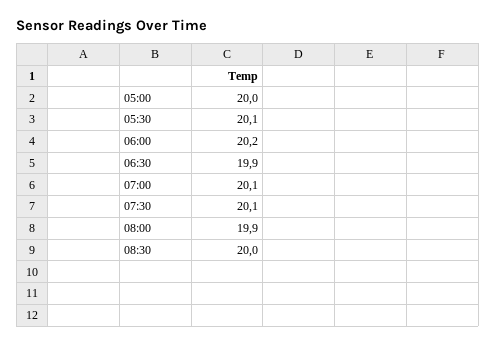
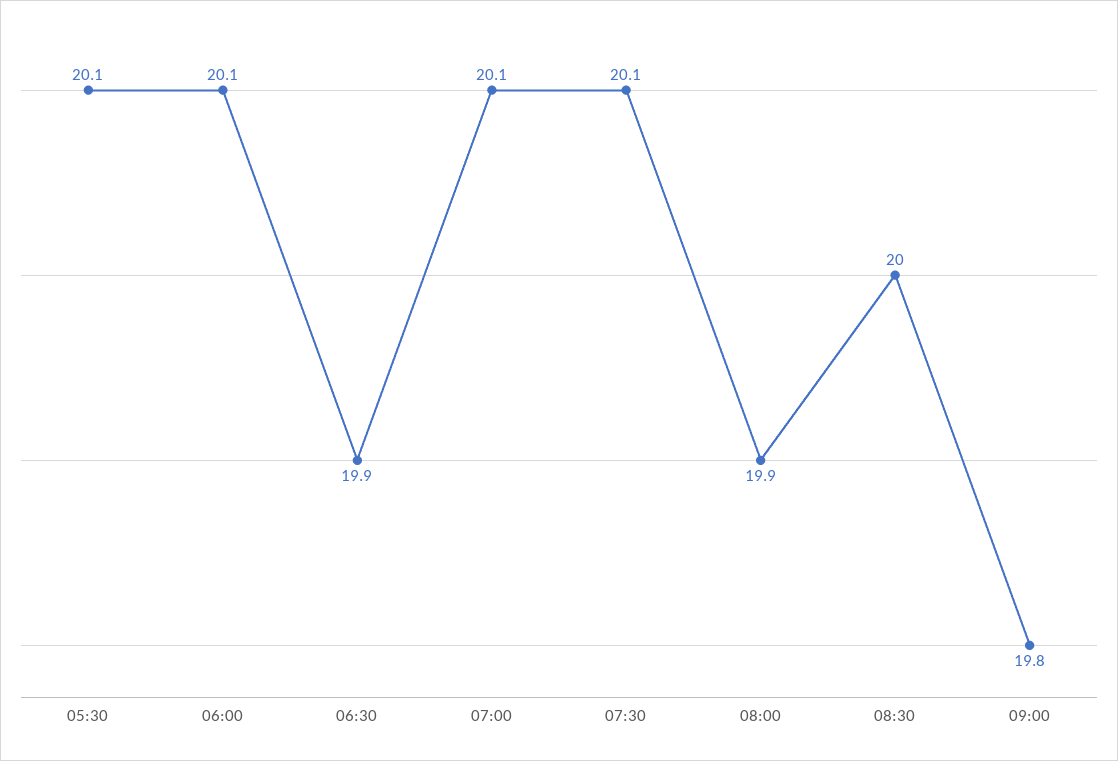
05:00: 20 -> none
06:00: 20.2 -> 20.1
09:00: none -> 19.8

